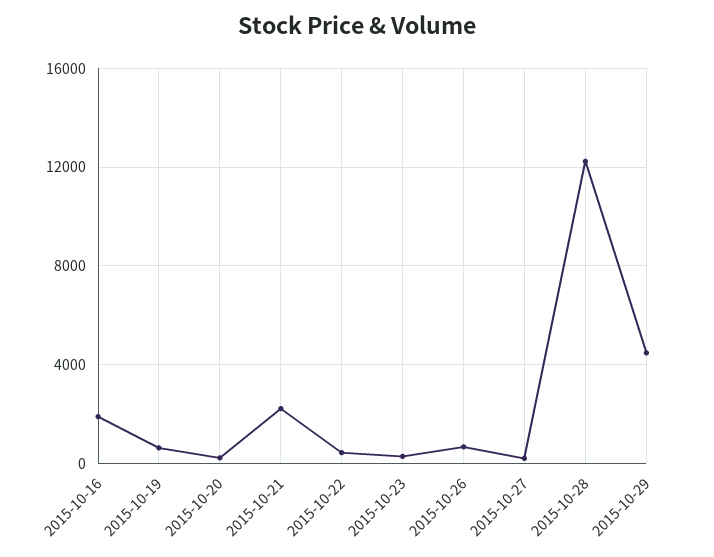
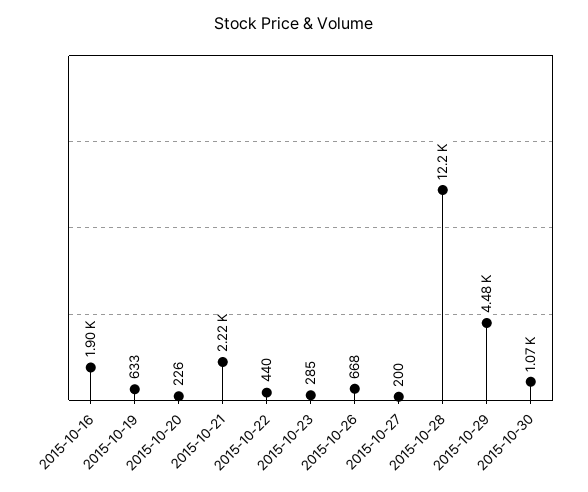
2015-10-30: none -> 1070

